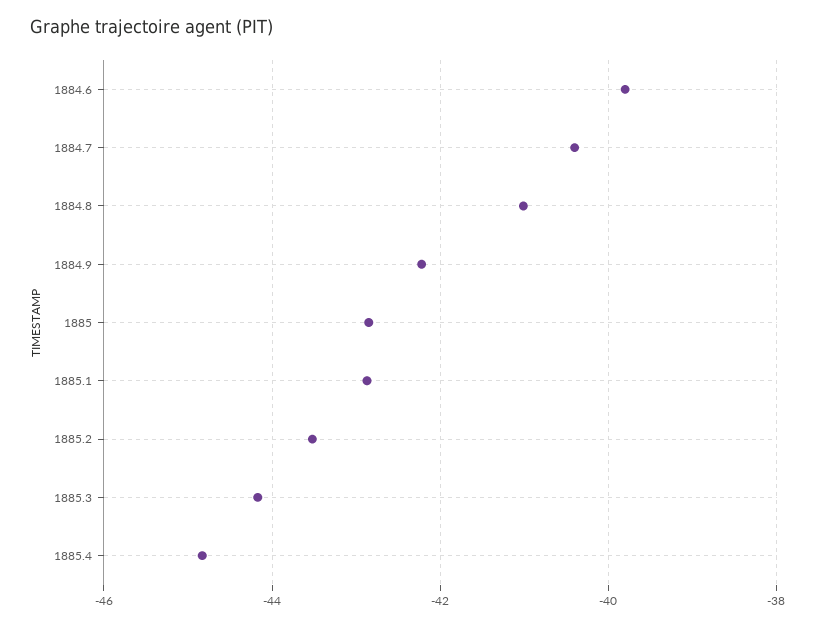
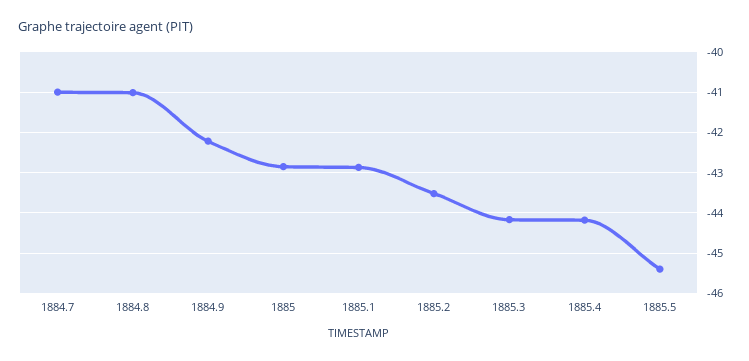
1884.6: -39.8 -> none
1884.7: -40.4 -> -41
1885.4: -44.8 -> -44.2
1885.5: none -> -45.4

